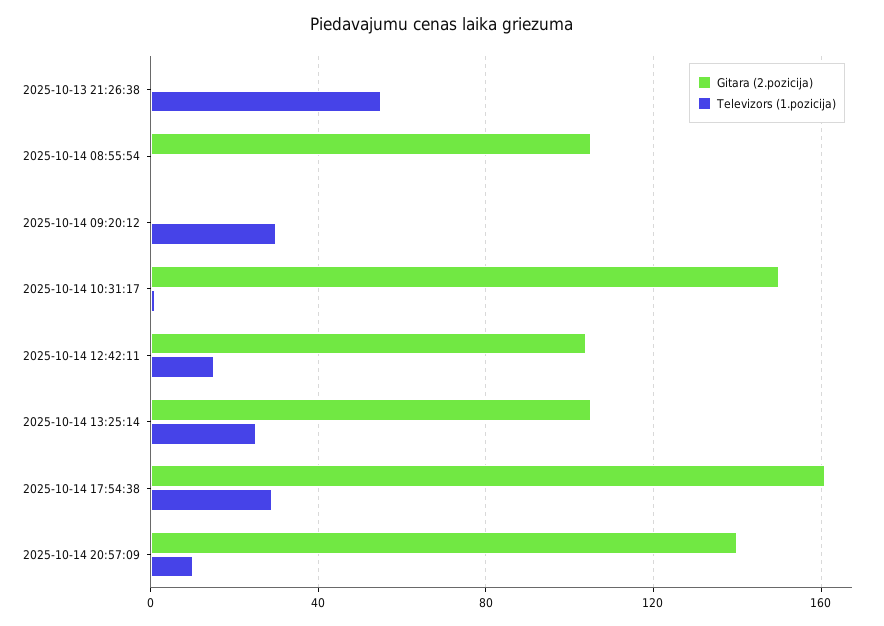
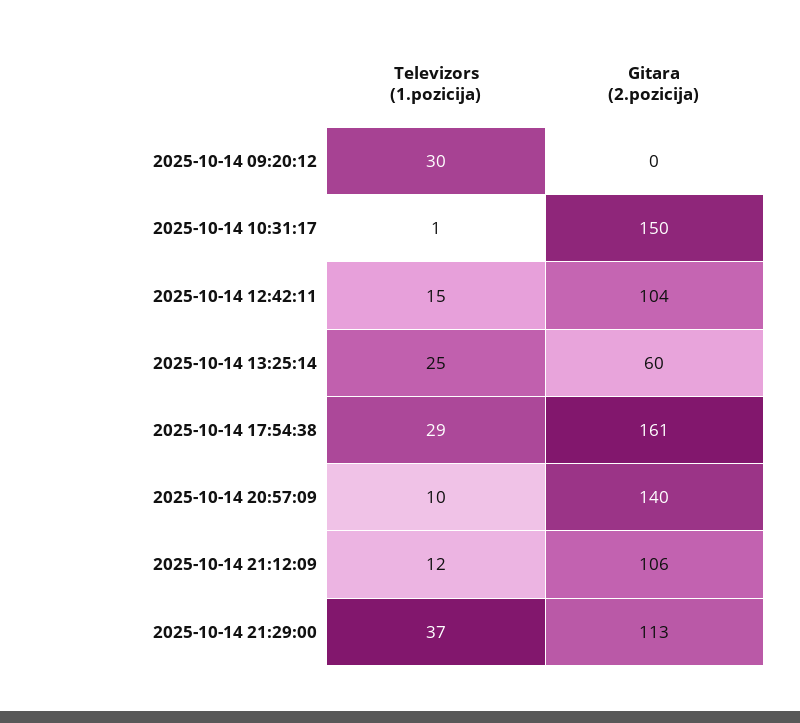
Gitara (2.pozicija), 2025-10-13 21:26:38: 0 -> none
Televizors (1.pozicija), 2025-10-13 21:26:38: 55 -> none
Gitara (2.pozicija), 2025-10-14 08:55:54: 105 -> none
Televizors (1.pozicija), 2025-10-14 08:55:54: 0 -> none
Gitara (2.pozicija), 2025-10-14 13:25:14: 105 -> 60
Televizors (1.pozicija), 2025-10-14 21:12:09: none -> 12
Gitara (2.pozicija), 2025-10-14 21:12:09: none -> 106
Televizors (1.pozicija), 2025-10-14 21:29:00: none -> 37
Gitara (2.pozicija), 2025-10-14 21:29:00: none -> 113

